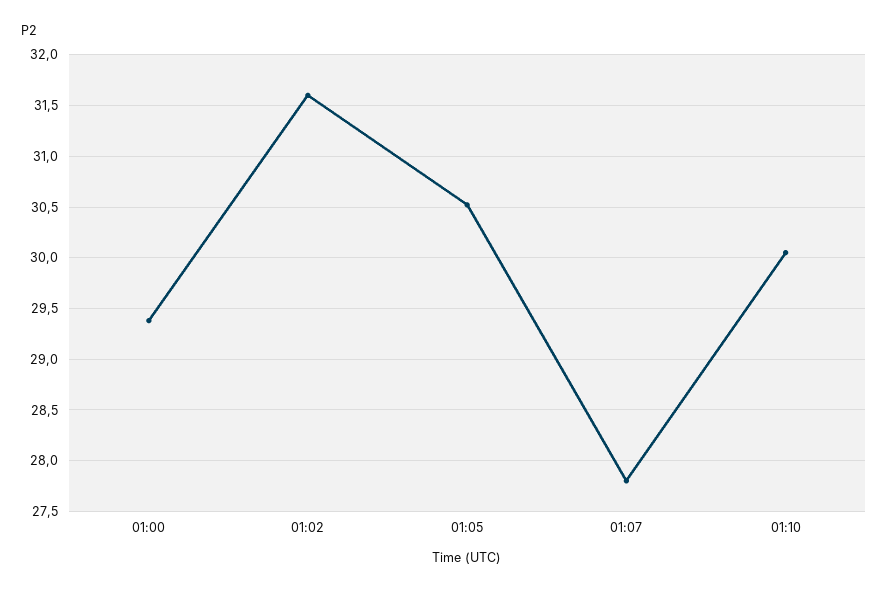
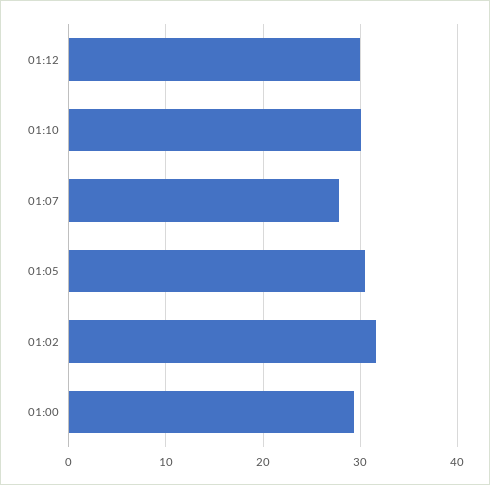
01:12: none -> 30

